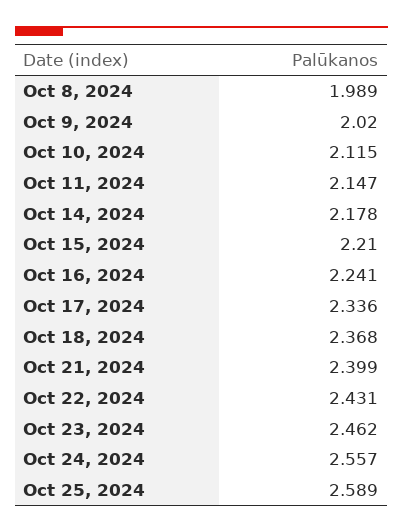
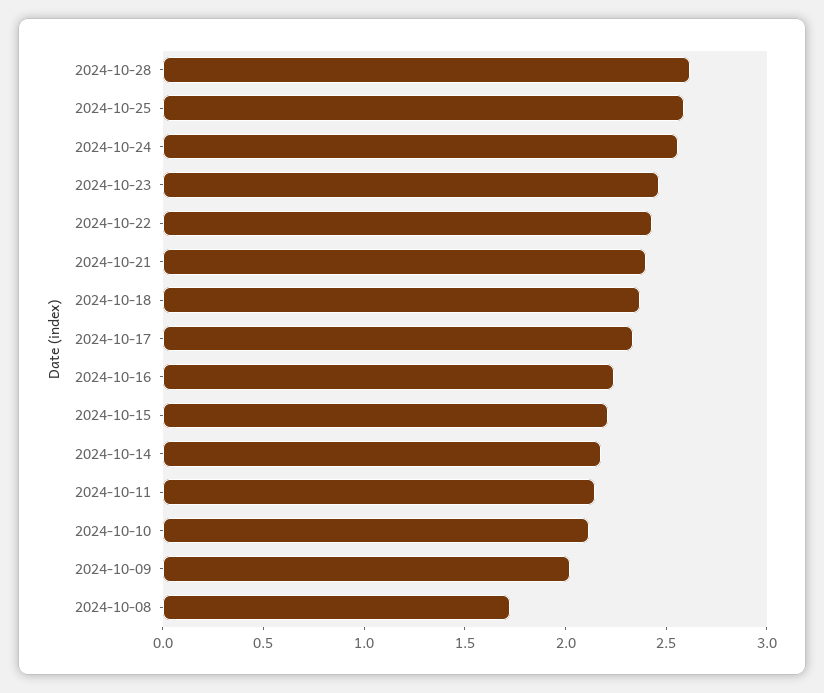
Oct 8, 2024: 1.989 -> 1.7
2024-10-28: none -> 2.6

